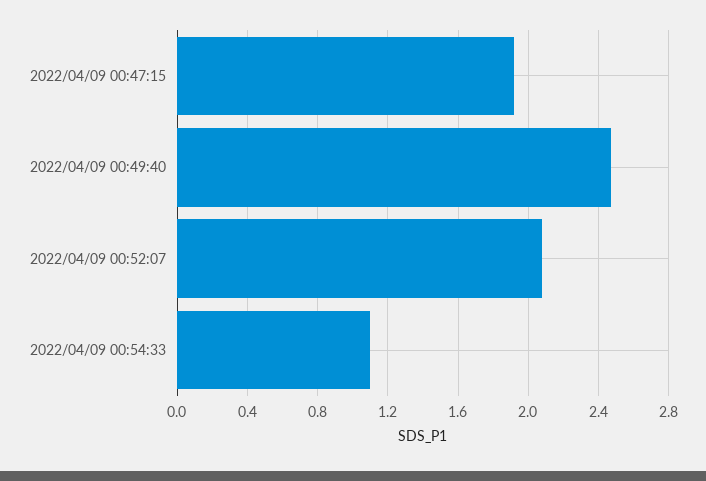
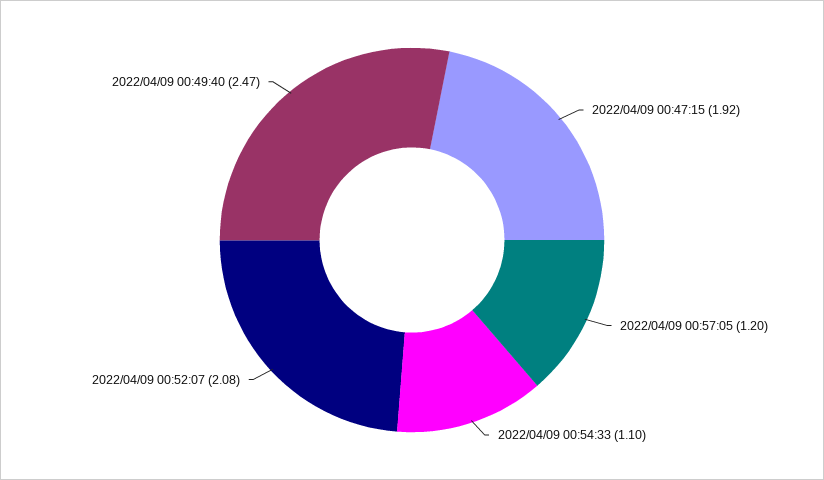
2022/04/09 00:57:05: none -> 1.2

